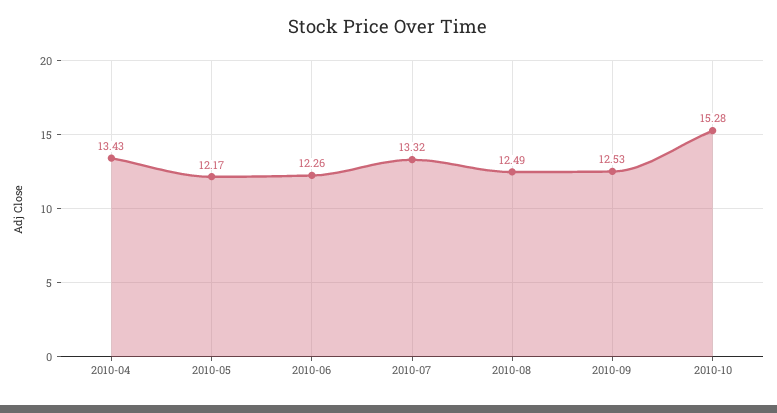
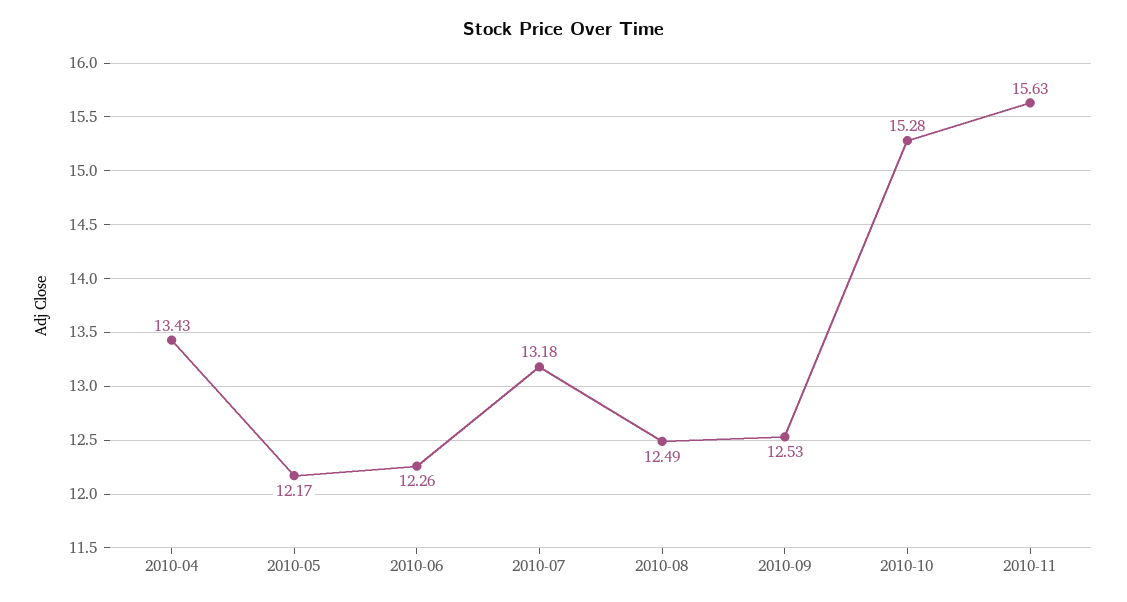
2010-07: 13.32 -> 13.18
2010-11: none -> 15.63

